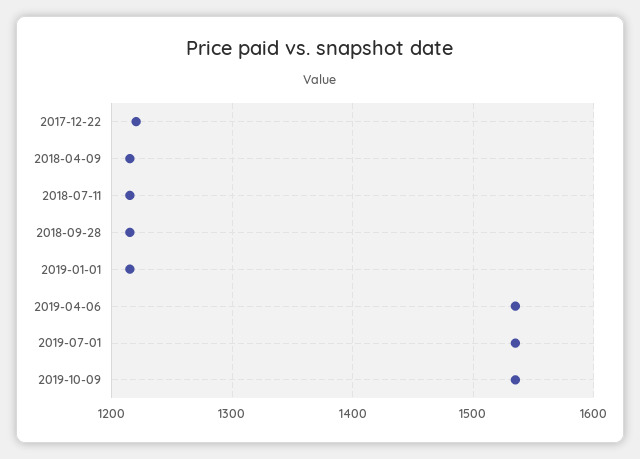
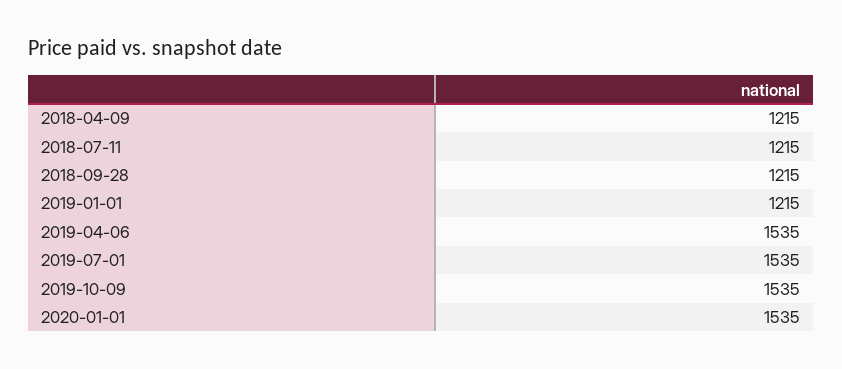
2017-12-22: 1220 -> none
2020-01-01: none -> 1535

